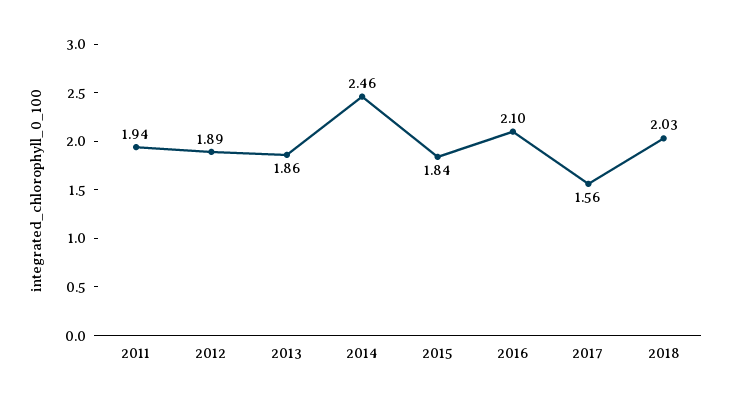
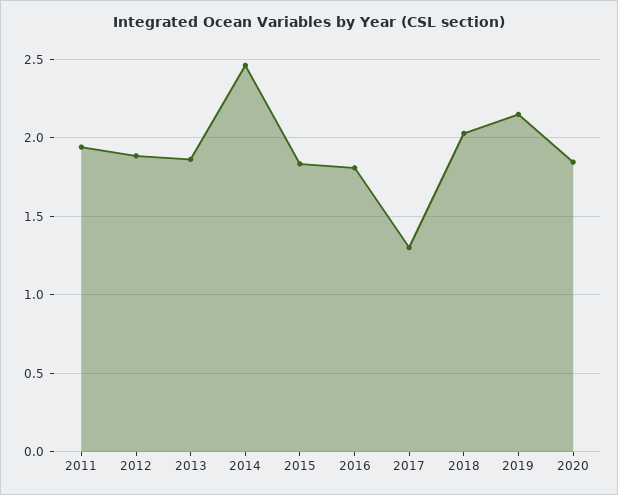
2016: 2.1 -> 1.8
2017: 1.56 -> 1.3
2019: none -> 2.15
2020: none -> 1.85

